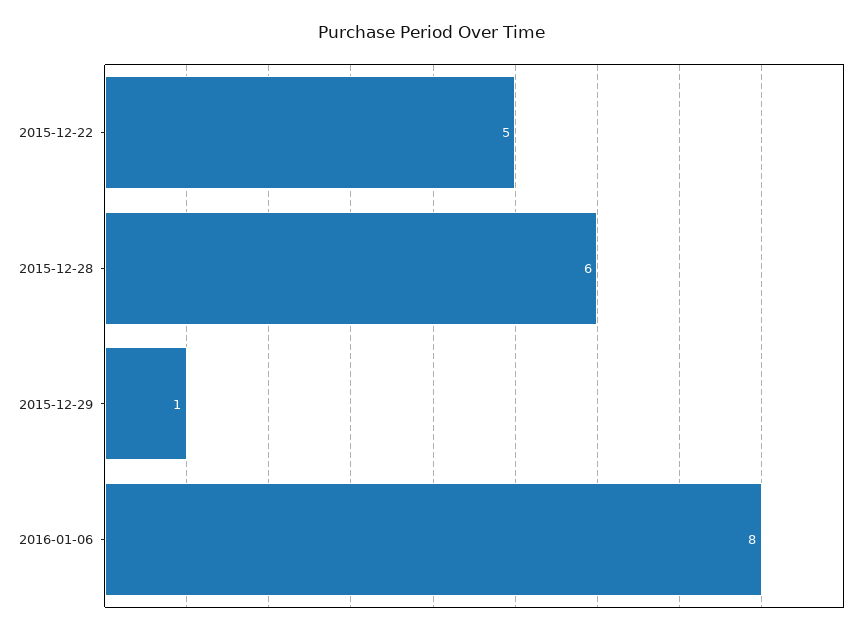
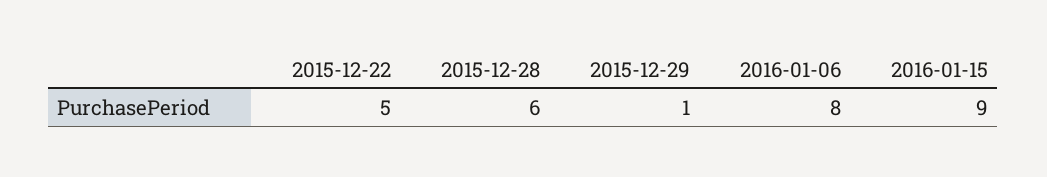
2016-01-15: none -> 9

